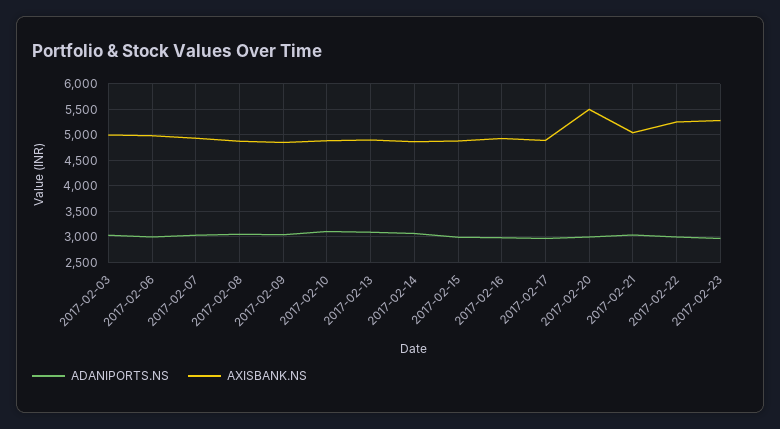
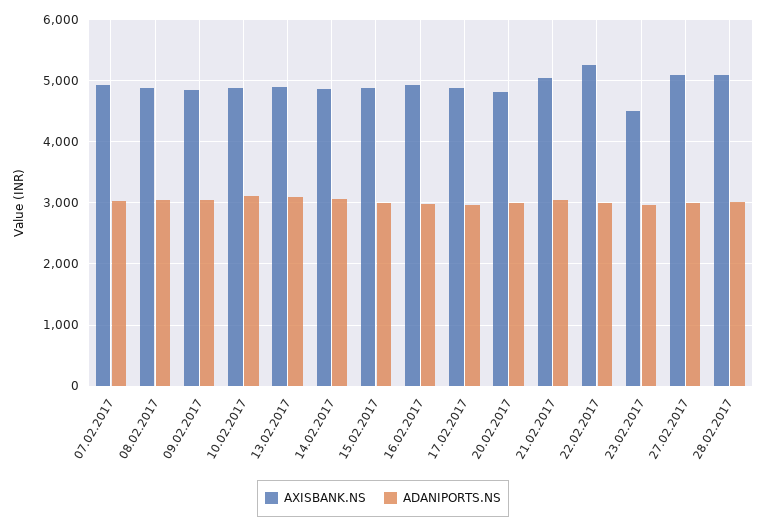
ADANIPORTS.NS, 2017-02-03: 3000 -> none
AXISBANK.NS, 2017-02-03: 5000 -> none
ADANIPORTS.NS, 2017-02-06: 3000 -> none
AXISBANK.NS, 2017-02-06: 5000 -> none
AXISBANK.NS, 2017-02-20: 5500 -> 4800
AXISBANK.NS, 2017-02-23: 5250 -> 4500
AXISBANK.NS, 27.02.2017: none -> 5100
ADANIPORTS.NS, 27.02.2017: none -> 3000
AXISBANK.NS, 28.02.2017: none -> 5100
ADANIPORTS.NS, 28.02.2017: none -> 3000

